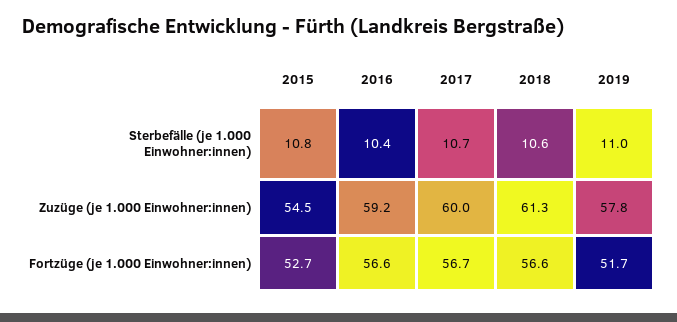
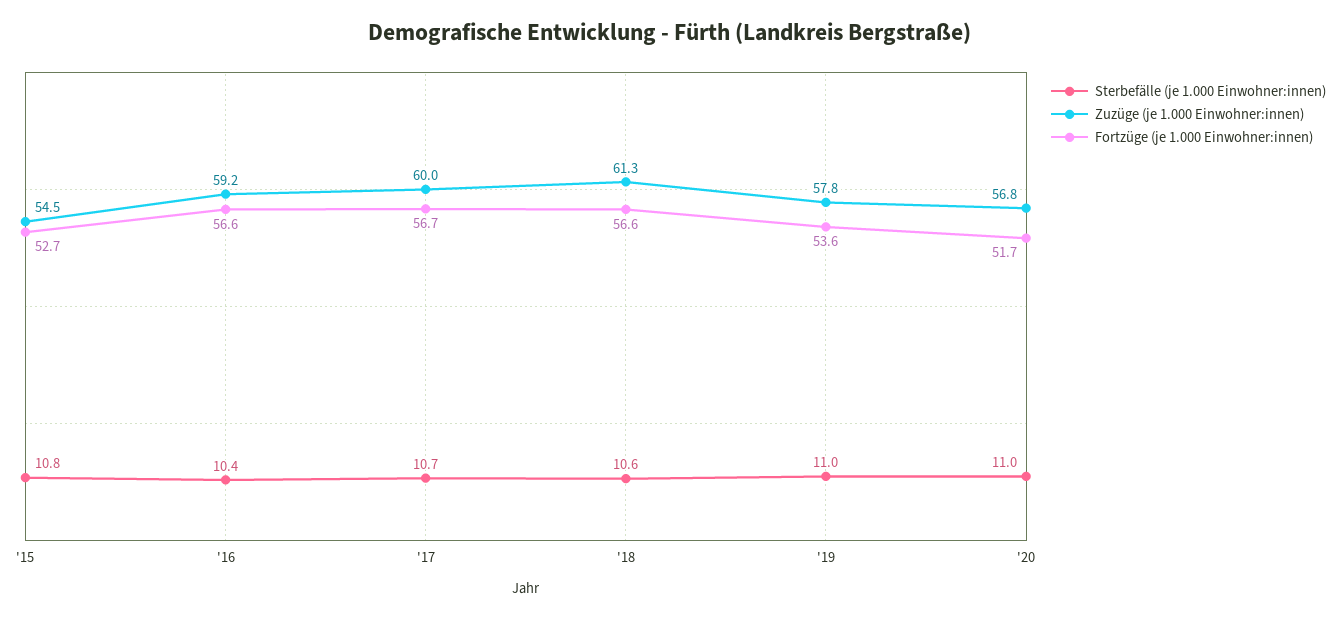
Fortzüge (je 1.000 Einwohner:innen), 2019: 51.7 -> 53.6
Sterbefälle (je 1.000 Einwohner:innen), '20: none -> 11
Zuzüge (je 1.000 Einwohner:innen), '20: none -> 56.8
Fortzüge (je 1.000 Einwohner:innen), '20: none -> 51.7

